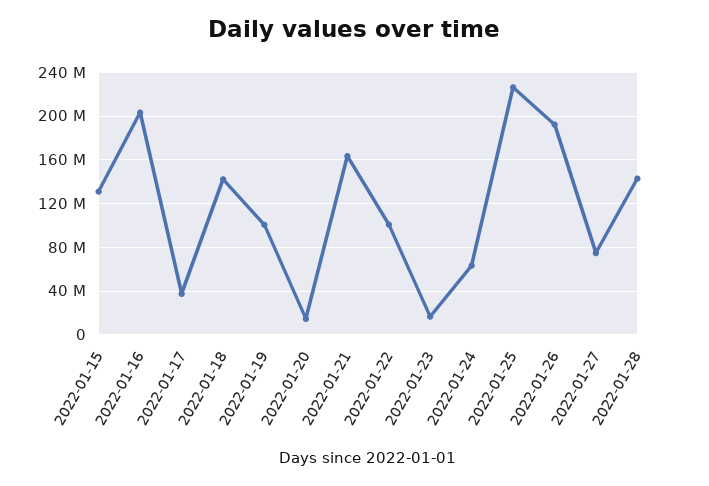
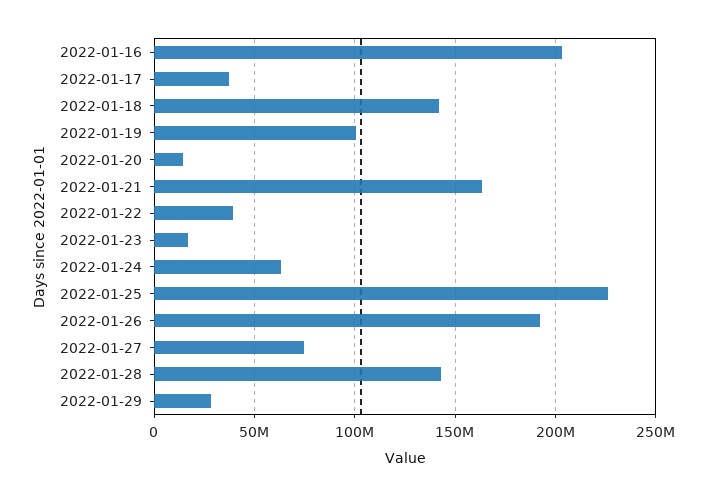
2022-01-15: 130000000 -> none
2022-01-22: 100000000 -> 40000000
2022-01-29: none -> 30000000

